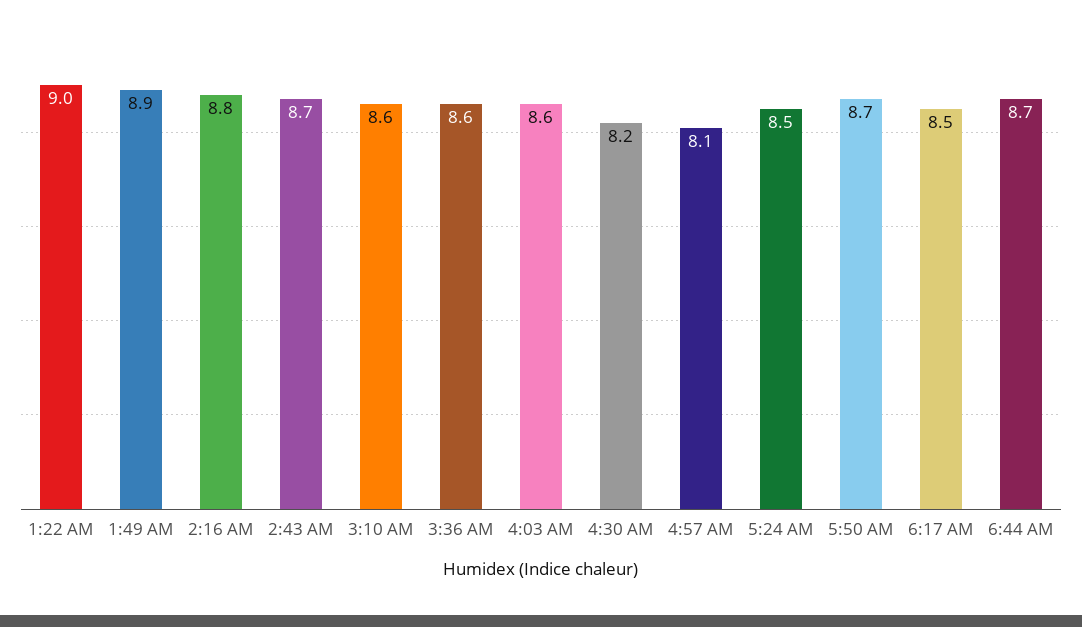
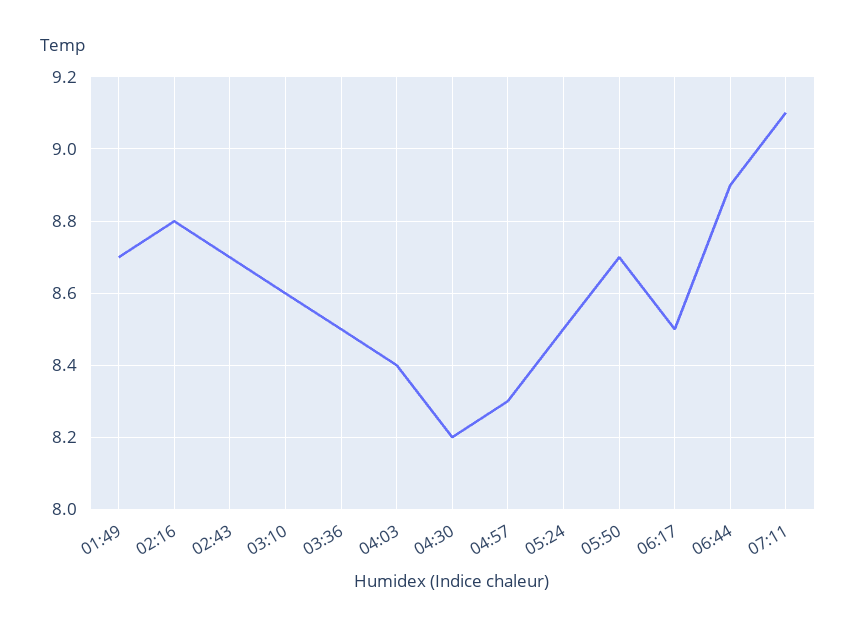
1:22 AM: 9 -> none
1:49 AM: 8.9 -> 8.7
3:36 AM: 8.6 -> 8.5
4:03 AM: 8.6 -> 8.4
4:57 AM: 8.1 -> 8.3
6:44 AM: 8.7 -> 8.9
07:11: none -> 9.1

